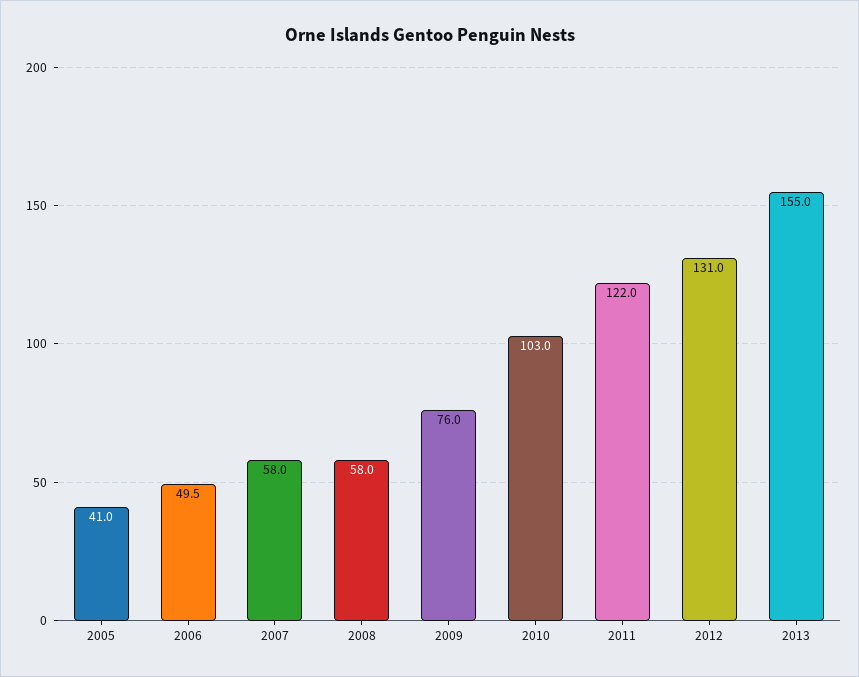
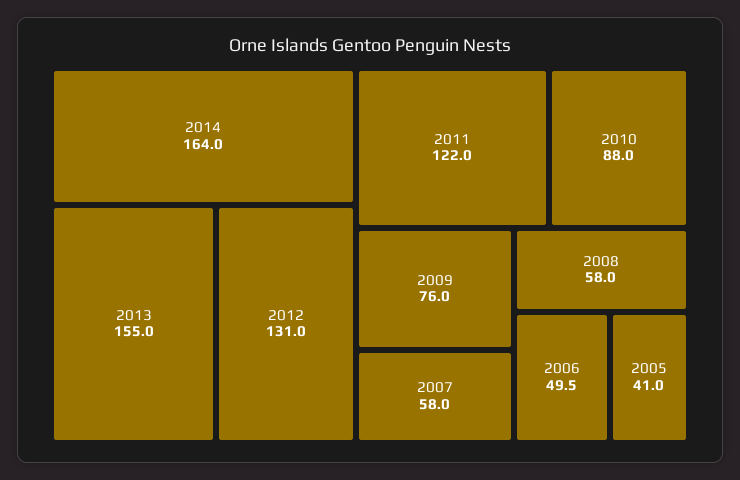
2010: 103 -> 88
2014: none -> 164

